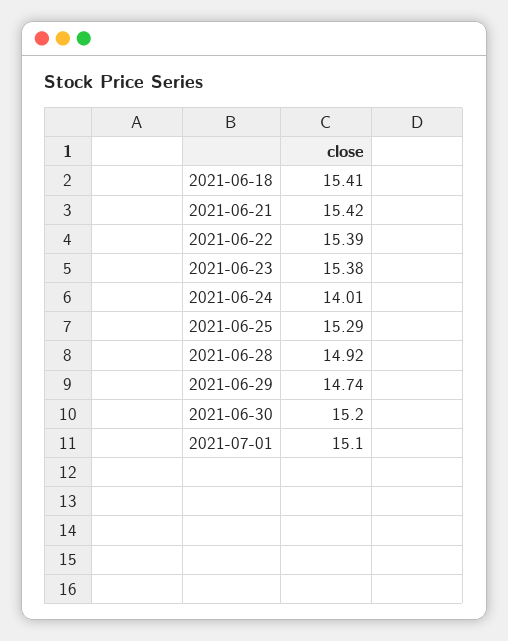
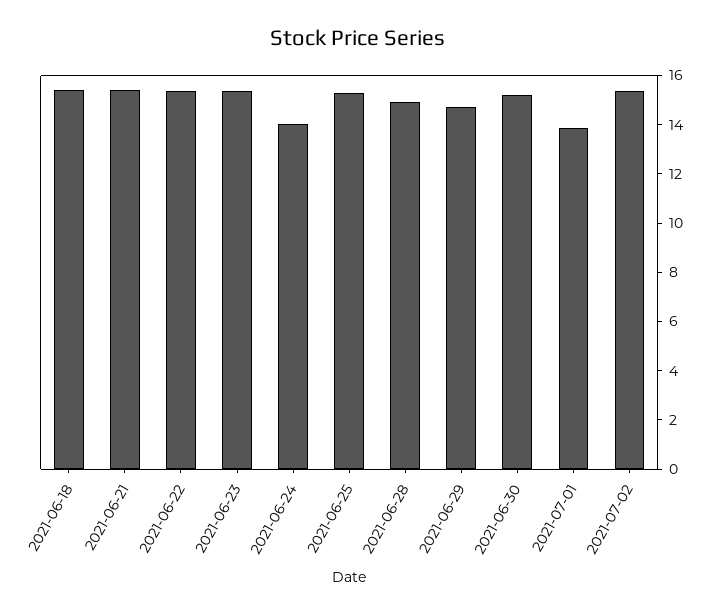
2021-07-01: 15.1 -> 14
2021-07-02: none -> 15.5

